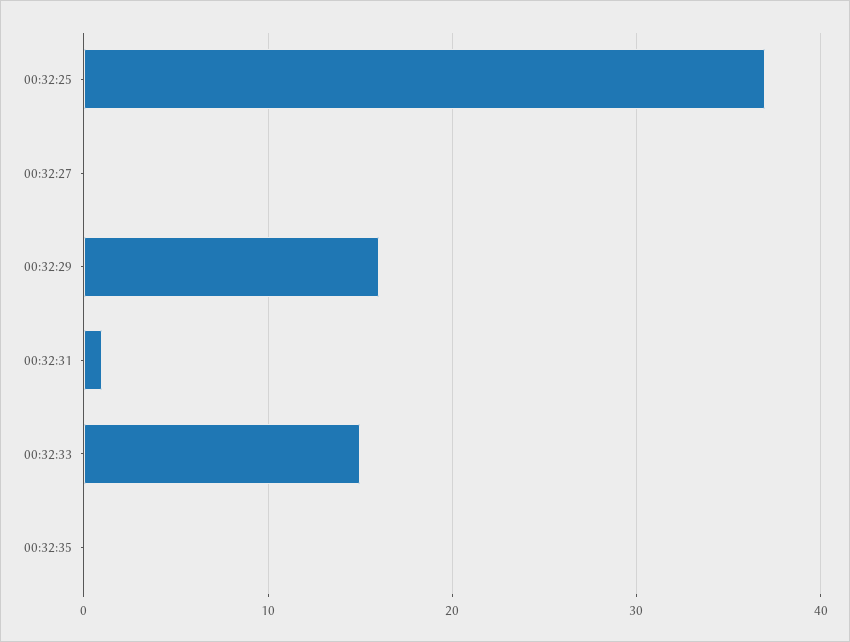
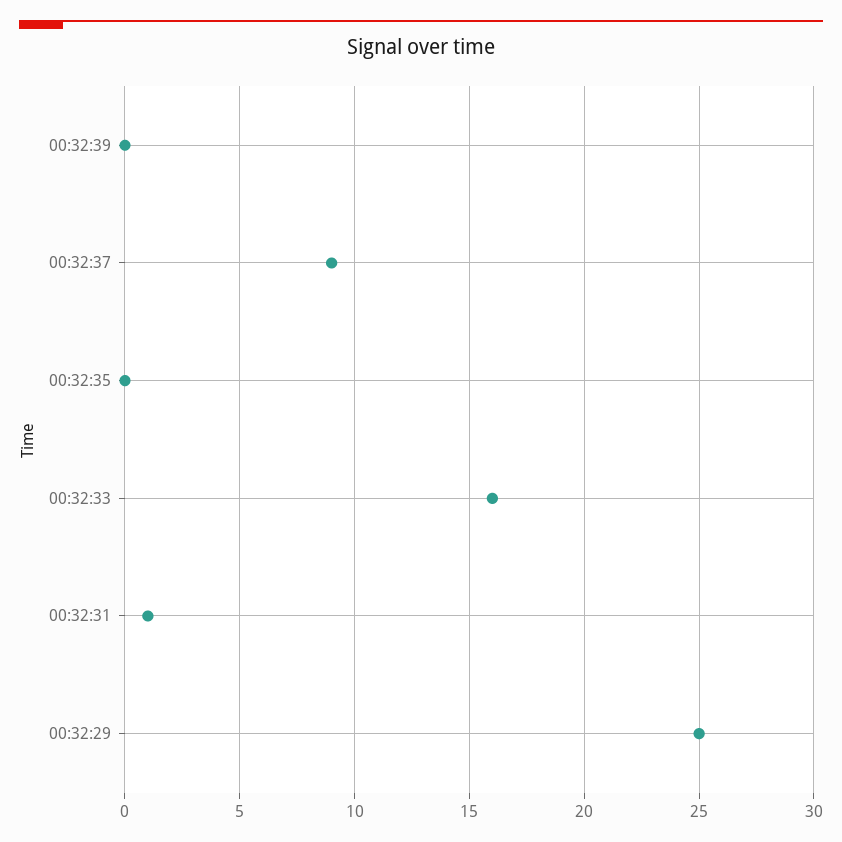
00:32:25: 37 -> none
00:32:27: 0 -> none
00:32:29: 16 -> 25
00:32:33: 15 -> 16
00:32:39: none -> 0
00:32:37: none -> 9

